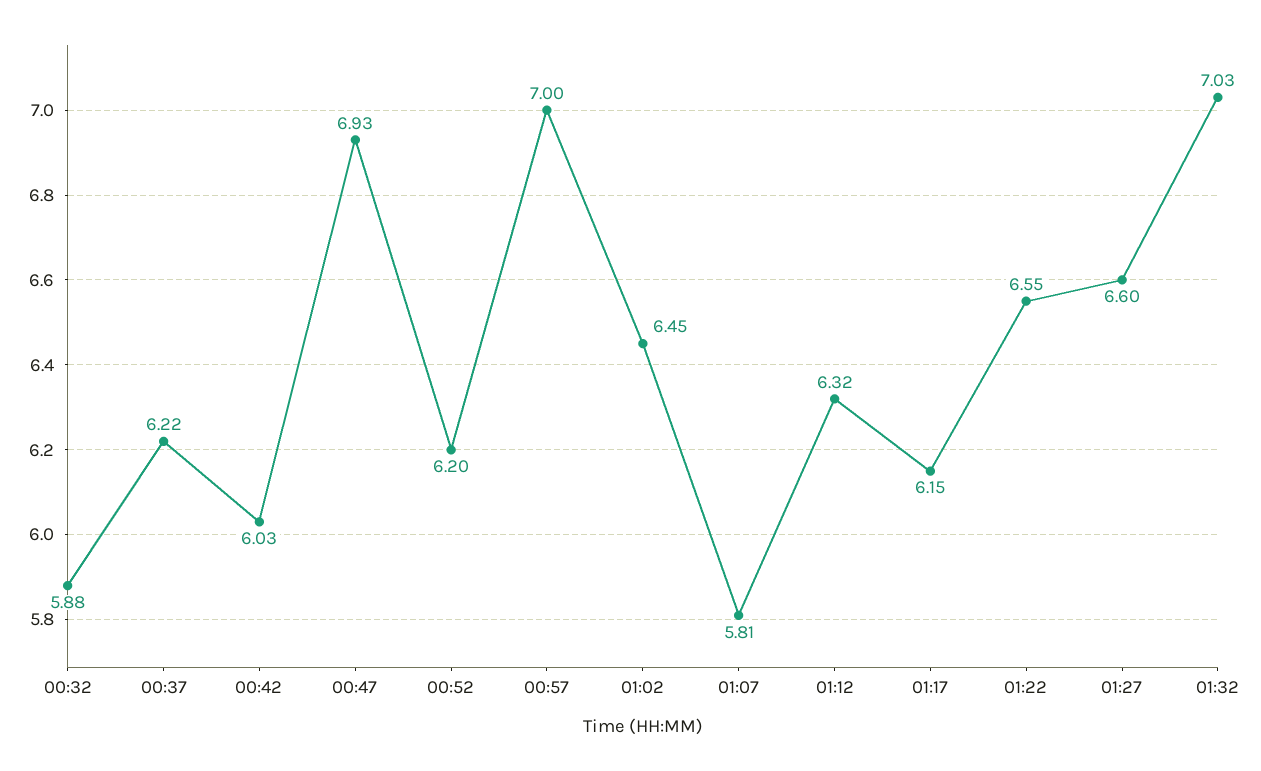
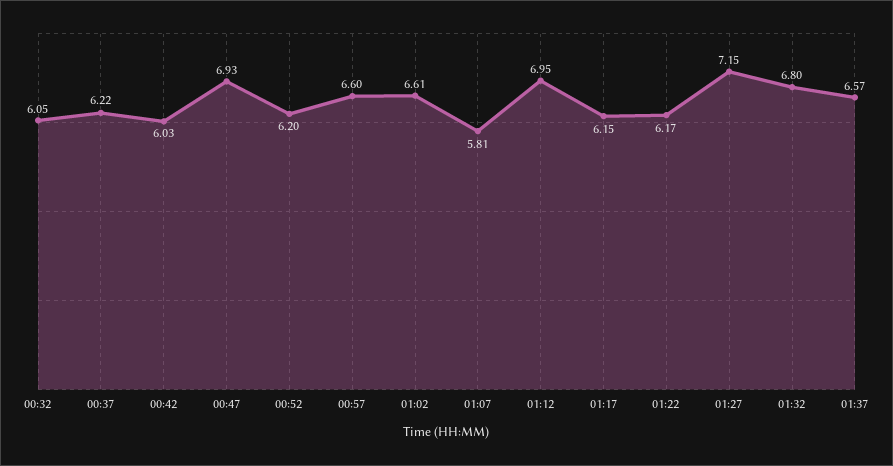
00:32: 5.88 -> 6.05
00:57: 7 -> 6.6
01:02: 6.45 -> 6.61
01:12: 6.32 -> 6.95
01:22: 6.55 -> 6.17
01:27: 6.6 -> 7.15
01:32: 7.03 -> 6.8
01:37: none -> 6.57

